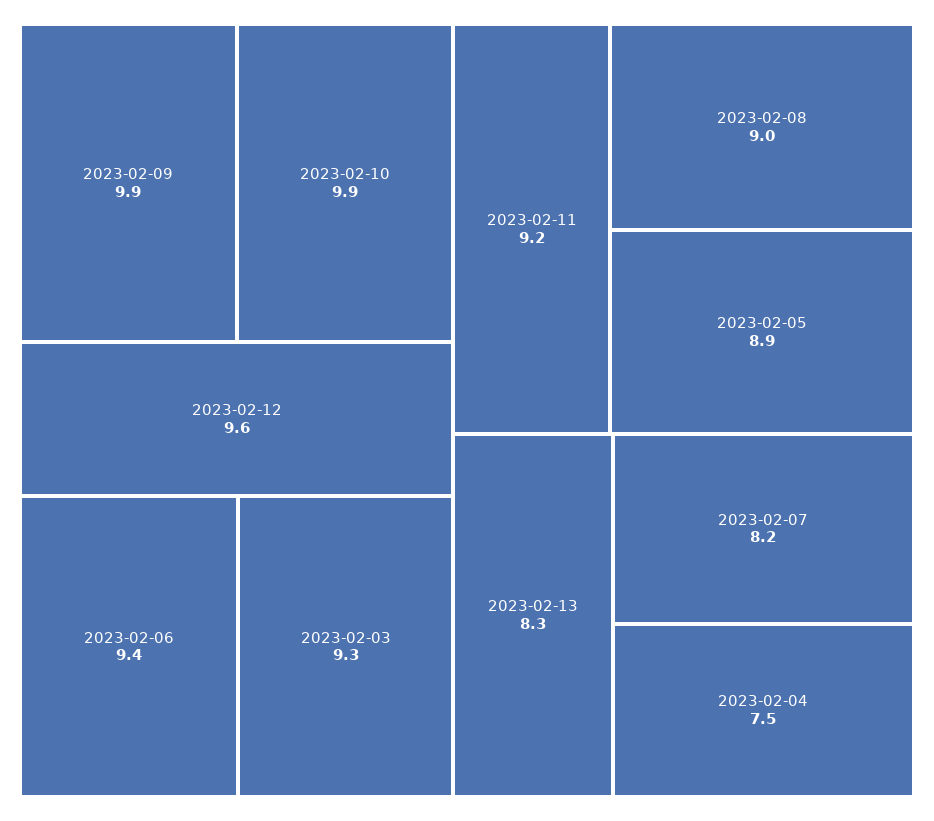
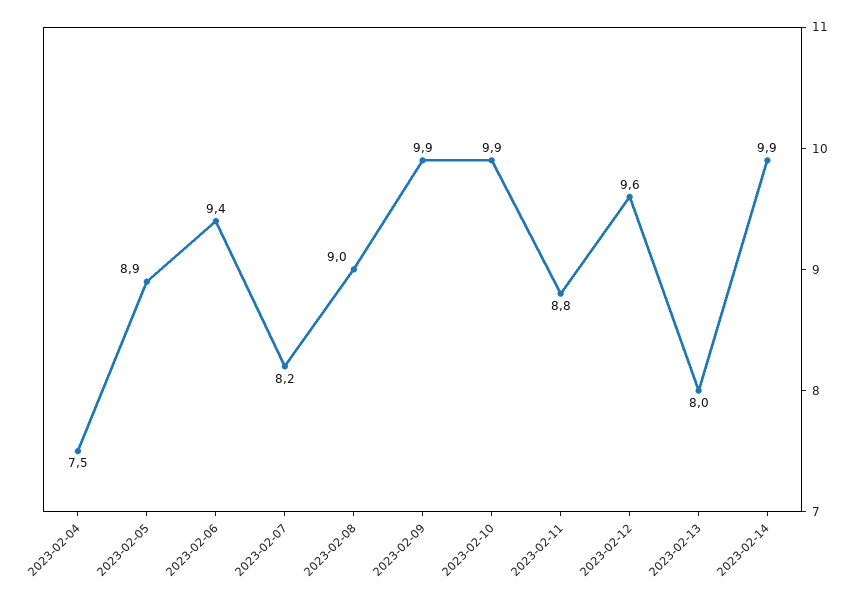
2023-02-03: 9.3 -> none
2023-02-11: 9.2 -> 8.8
2023-02-13: 8.3 -> 8
2023-02-14: none -> 9.9

